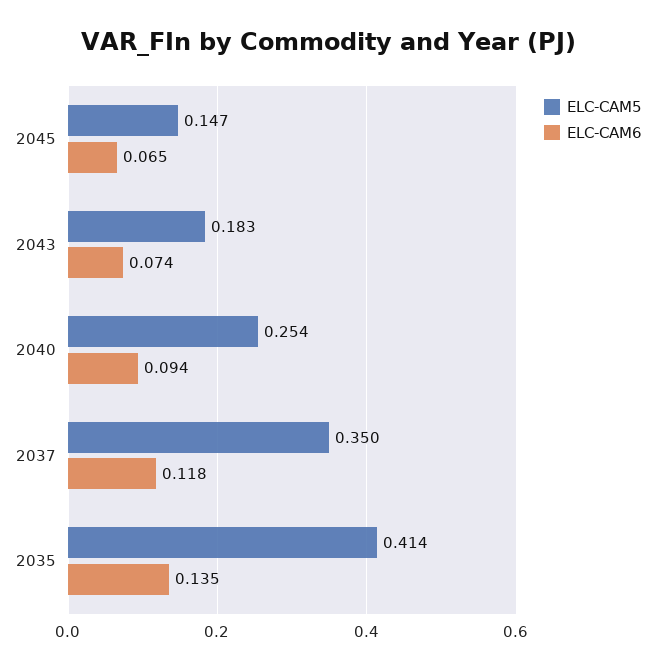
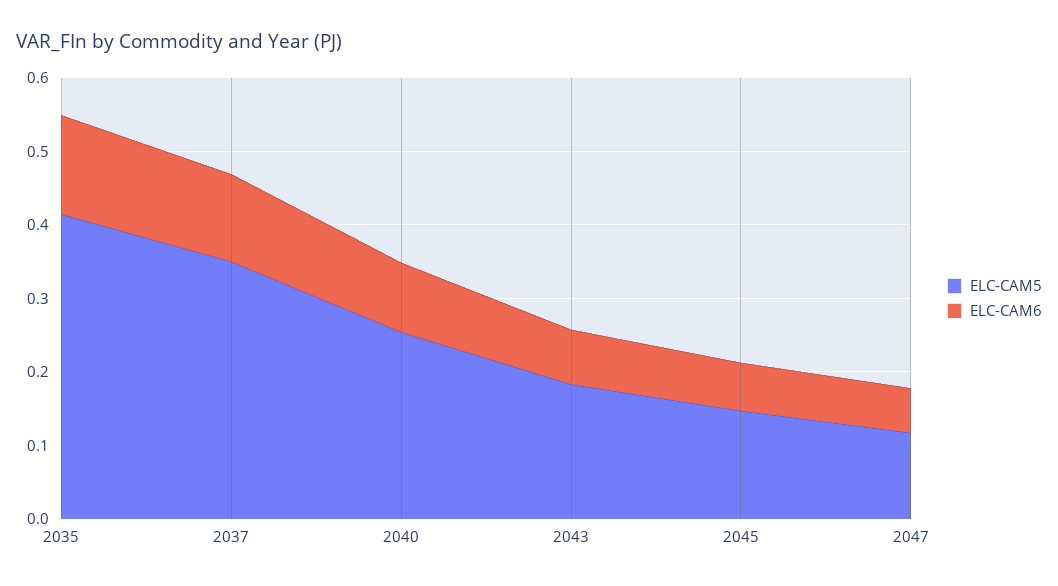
ELC-CAM5, 2047: none -> 0.12
ELC-CAM6, 2047: none -> 0.06

